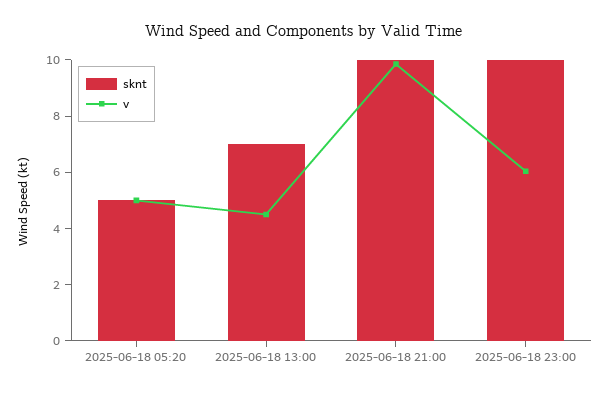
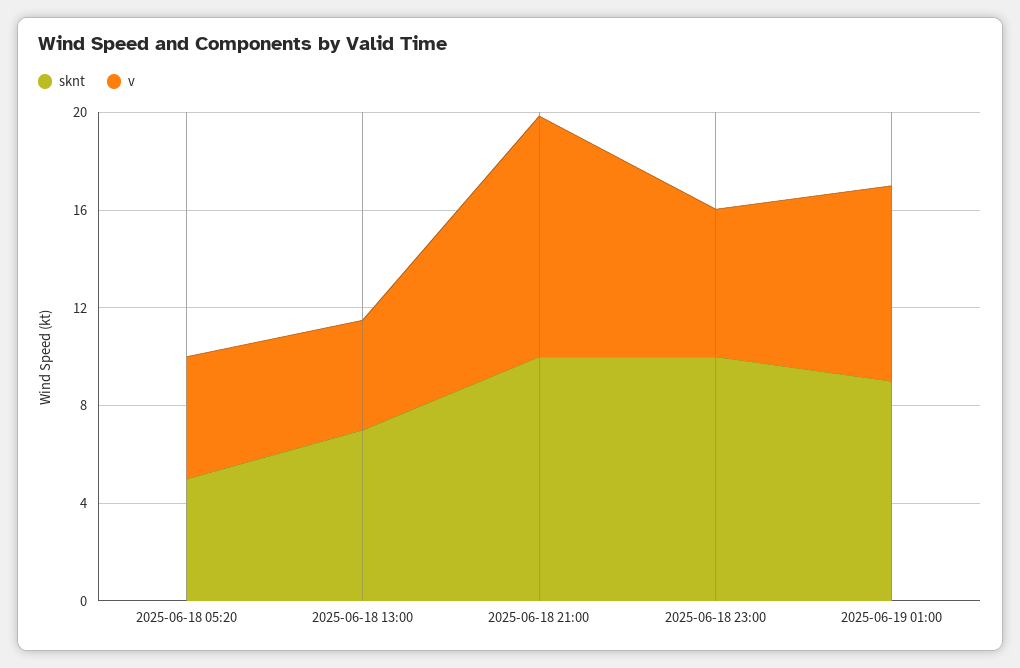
sknt, 2025-06-19 01:00: none -> 9
v, 2025-06-19 01:00: none -> 8

